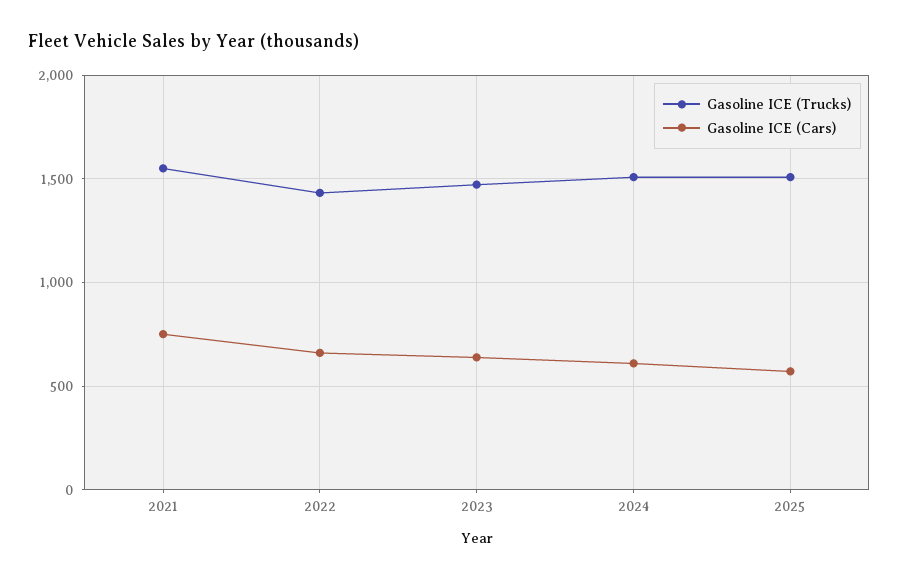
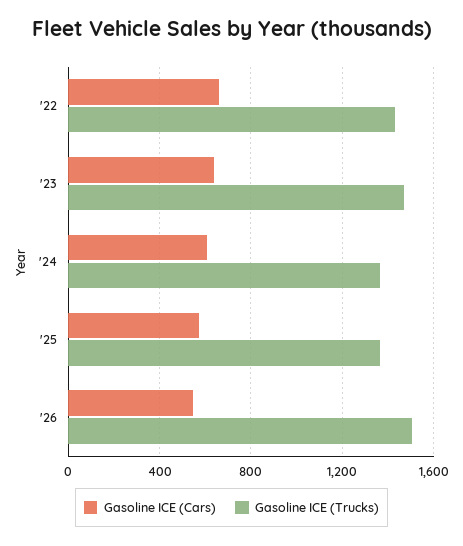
Gasoline ICE (Trucks), 2021: 1550 -> none
Gasoline ICE (Cars), 2021: 750 -> none
Gasoline ICE (Trucks), 2024: 1500 -> 1350
Gasoline ICE (Trucks), 2025: 1500 -> 1350
Gasoline ICE (Cars), '26: none -> 550
Gasoline ICE (Trucks), '26: none -> 1500

